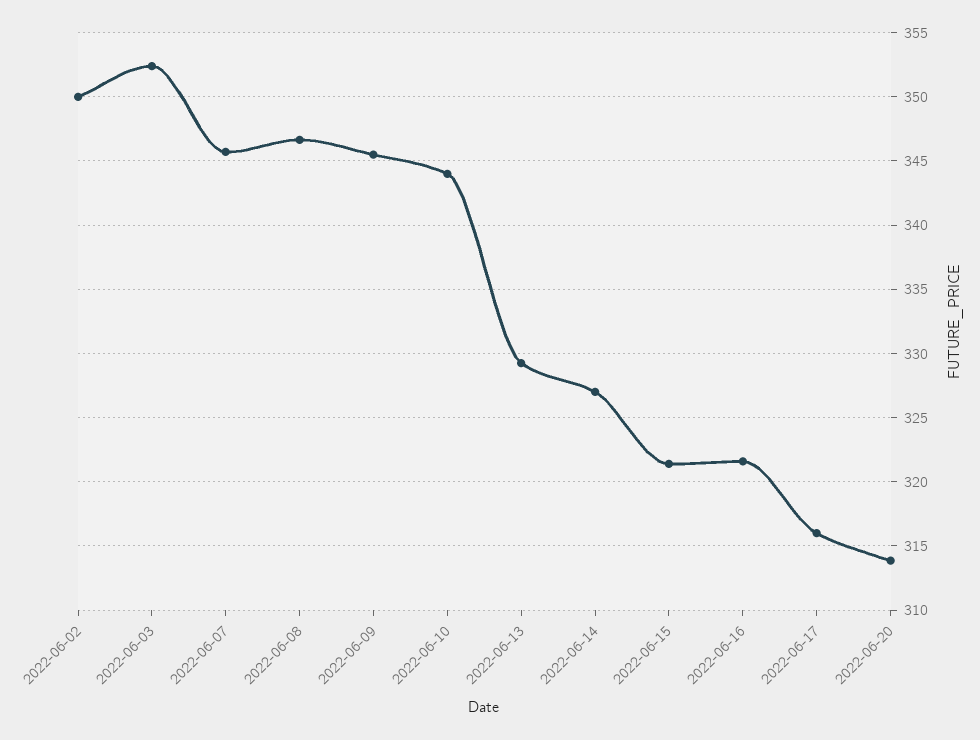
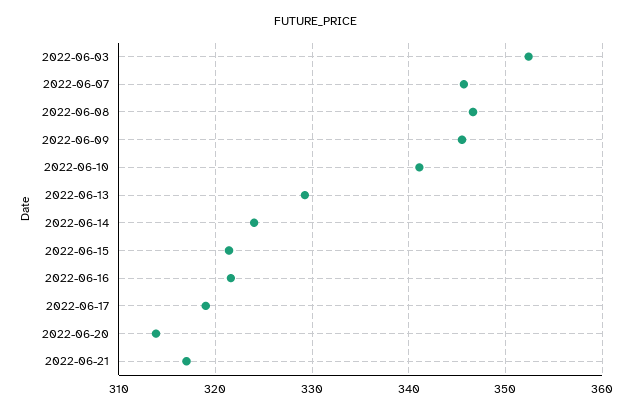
2022-06-02: 350 -> none
2022-06-10: 344 -> 341
2022-06-14: 327 -> 324
2022-06-17: 316 -> 319
2022-06-21: none -> 317

